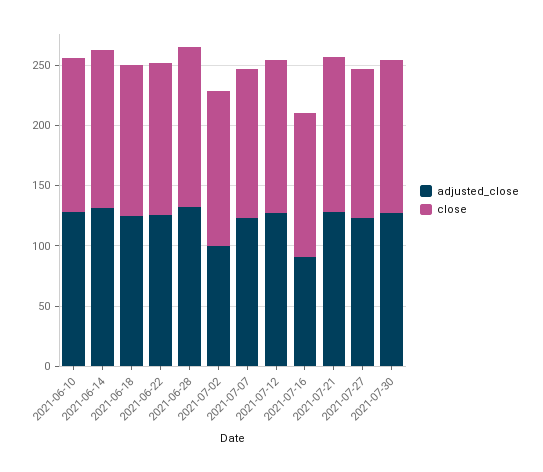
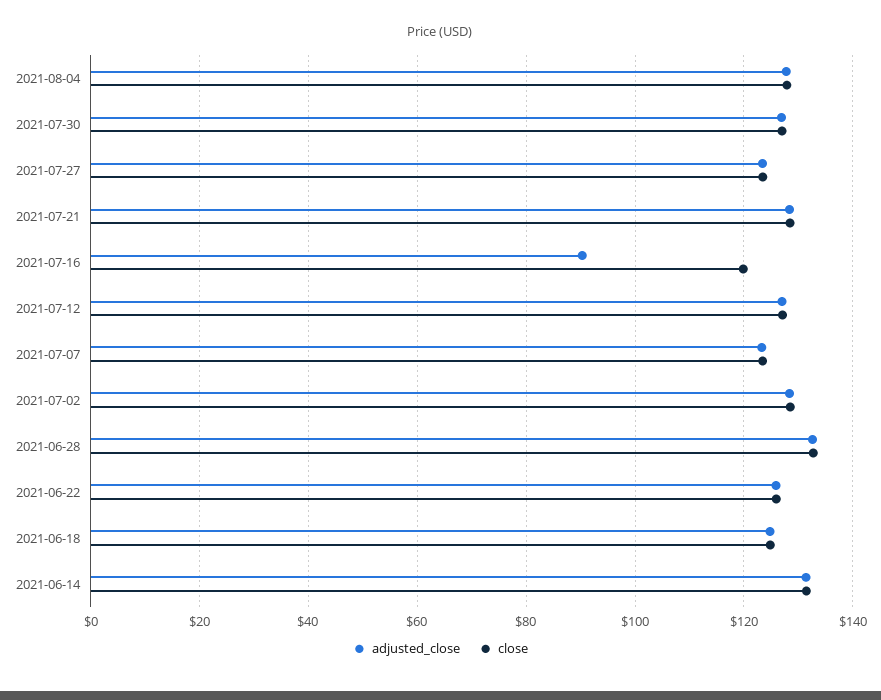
adjusted_close, 2021-06-10: 130 -> none
close, 2021-06-10: 130 -> none
adjusted_close, 2021-07-02: 100 -> 128
adjusted_close, 2021-08-04: none -> 128
close, 2021-08-04: none -> 128

